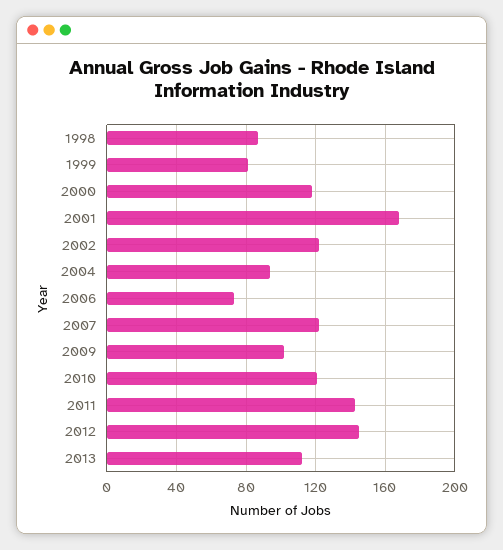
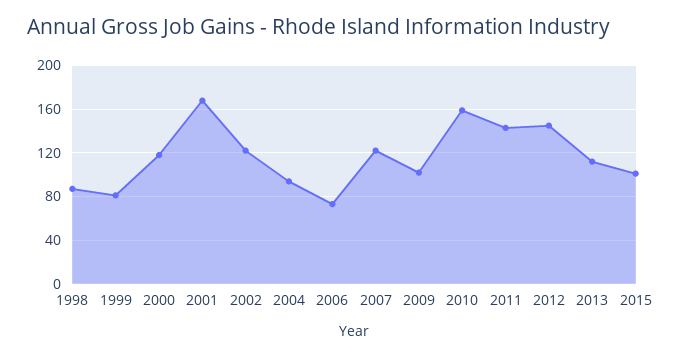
2010: 120 -> 160
2015: none -> 100

